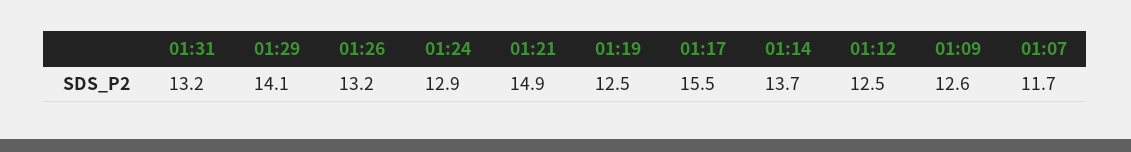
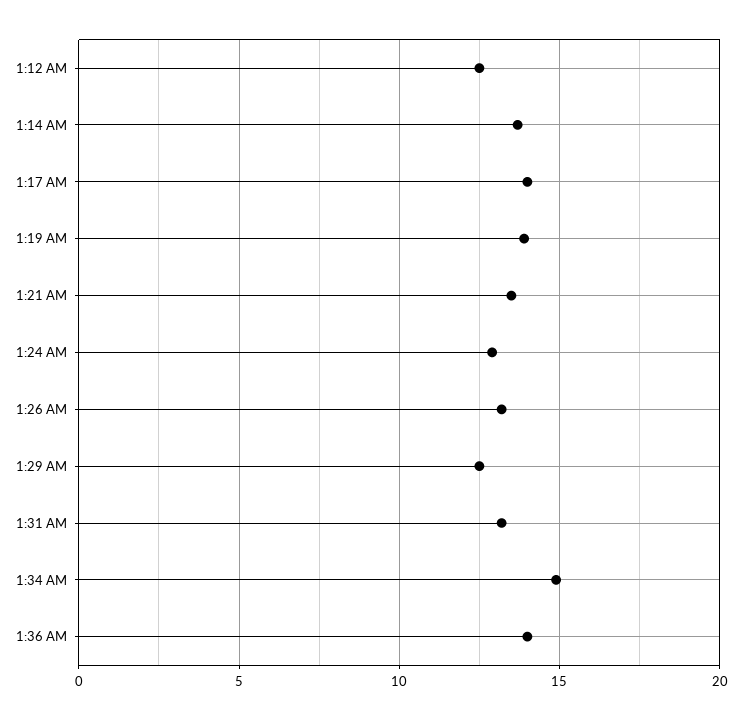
01:29: 14.1 -> 12.5
01:21: 14.9 -> 13.5
01:19: 12.5 -> 14
01:17: 15.5 -> 14
01:09: 12.6 -> none
01:07: 11.7 -> none
1:34 AM: none -> 15
1:36 AM: none -> 14

